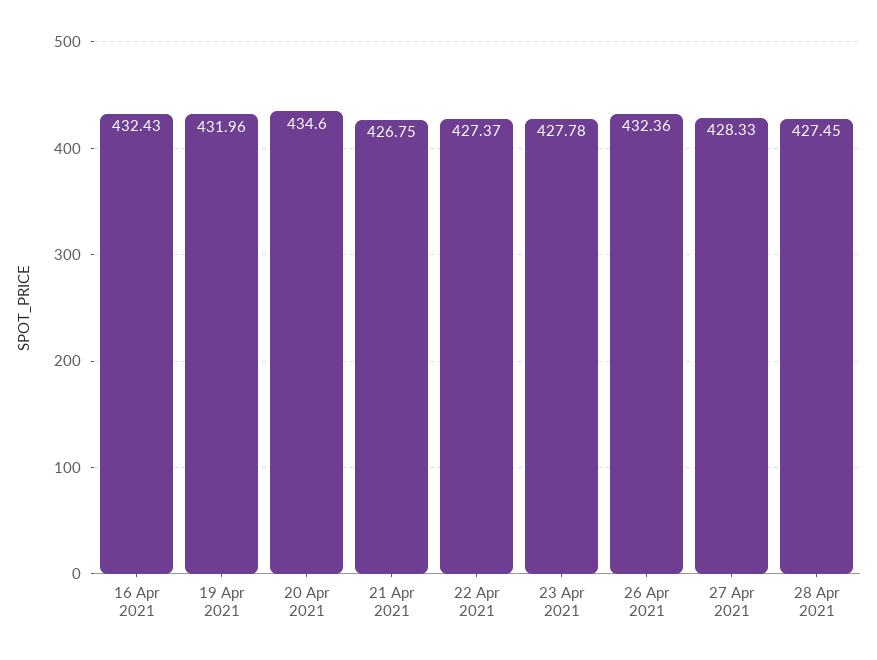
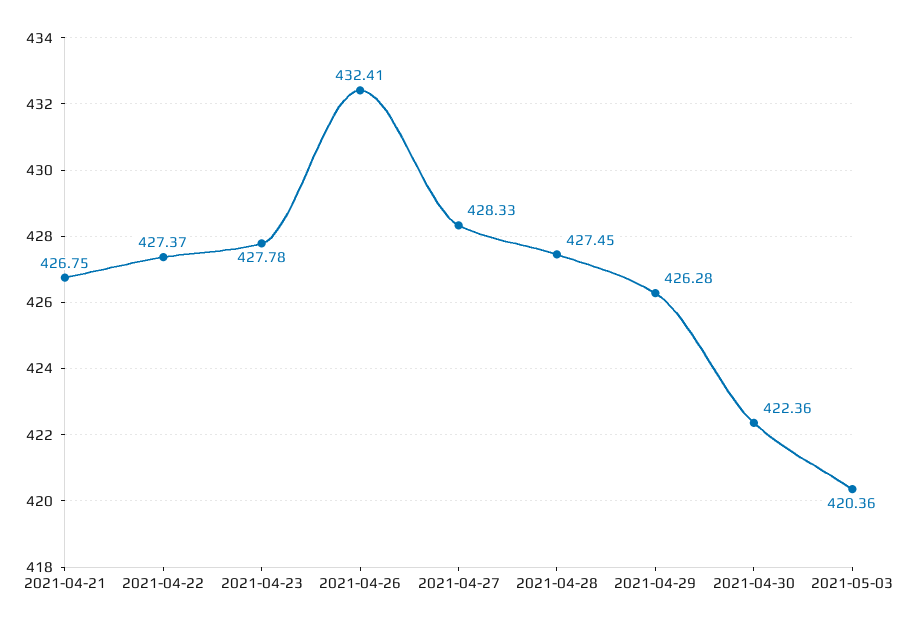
16 Apr 2021: 432.43 -> none
19 Apr 2021: 431.96 -> none
20 Apr 2021: 434.6 -> none
26 Apr 2021: 432.36 -> 432.41
2021-04-29: none -> 426.28
2021-04-30: none -> 422.36
2021-05-03: none -> 420.36

